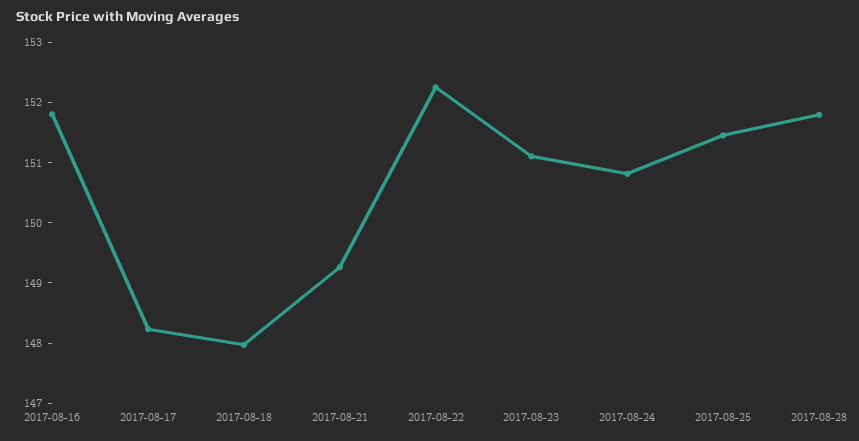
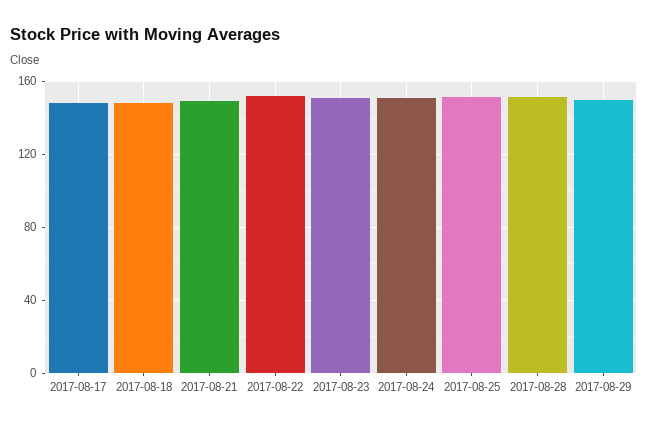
2017-08-16: 151.8 -> none
2017-08-29: none -> 150

